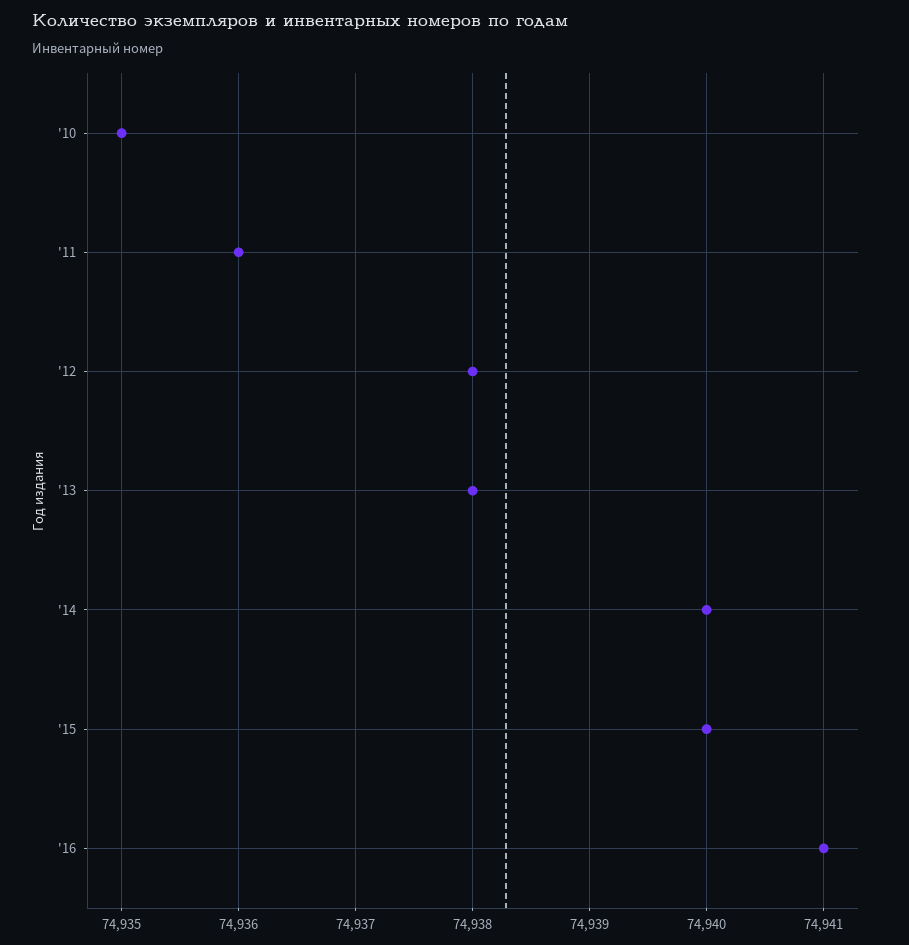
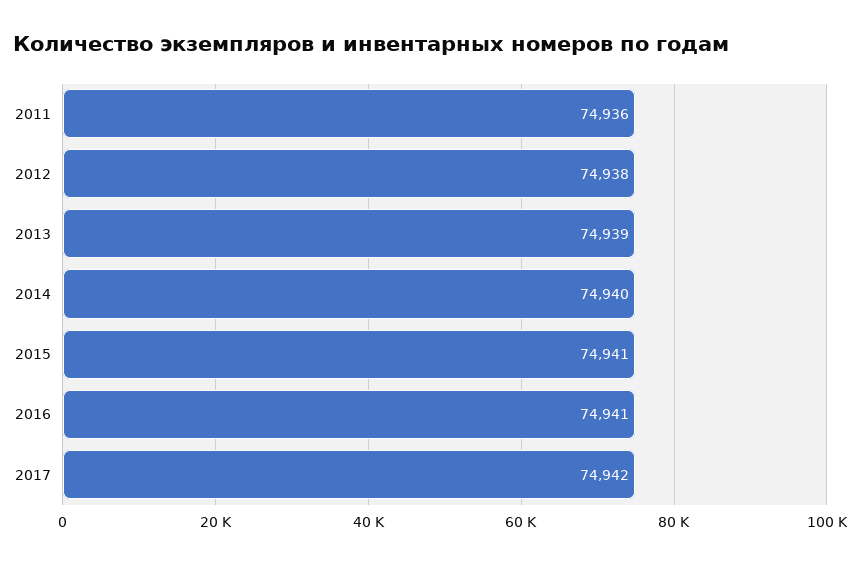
'10: 74935 -> none
'13: 74938 -> 74939
'15: 74940 -> 74941
2017: none -> 74942

